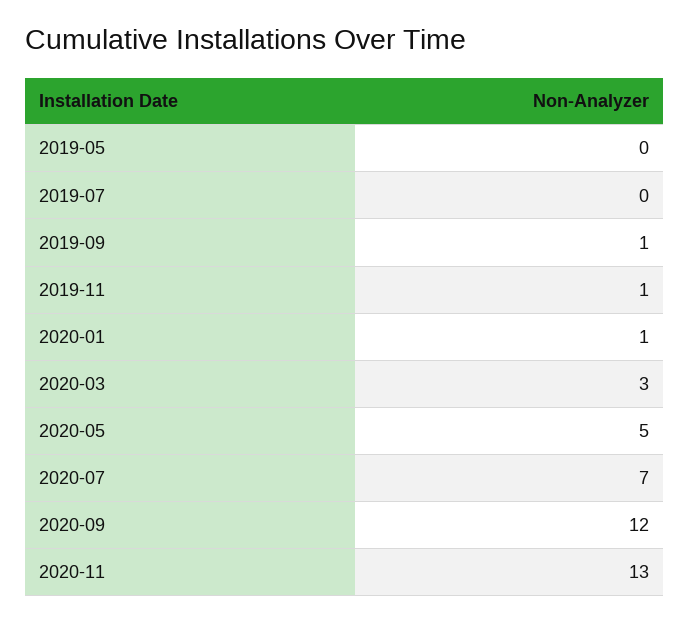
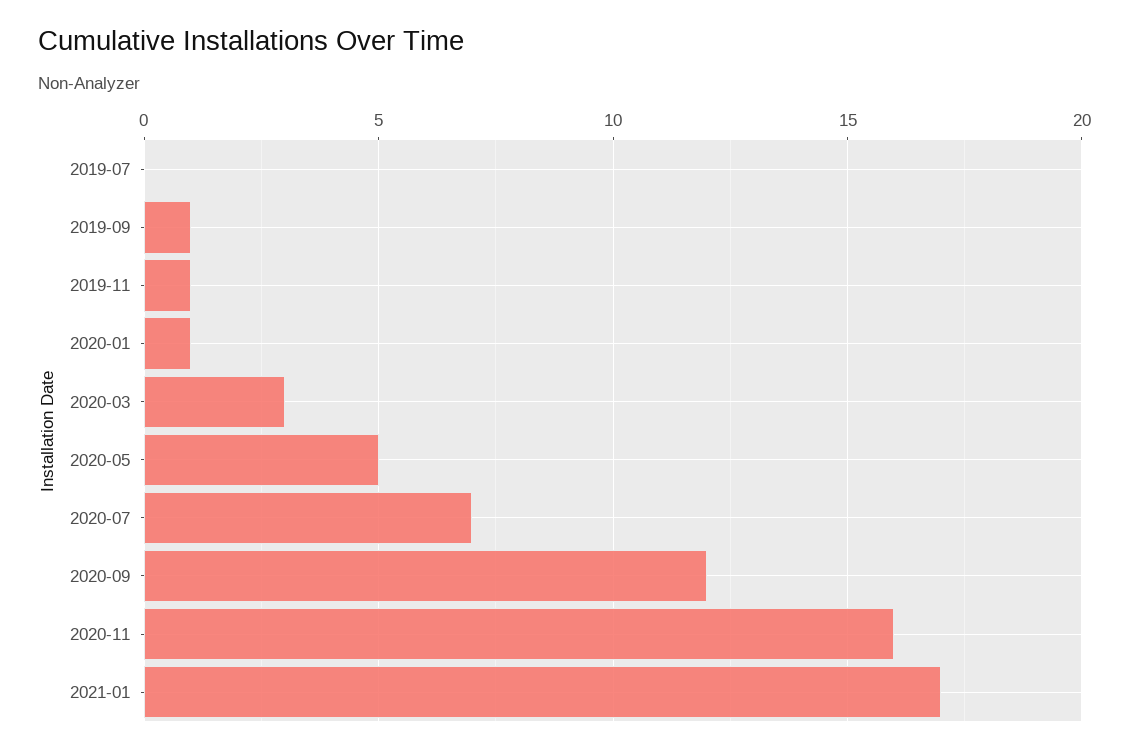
2019-05: 0 -> none
2020-11: 13 -> 16
2021-01: none -> 17

